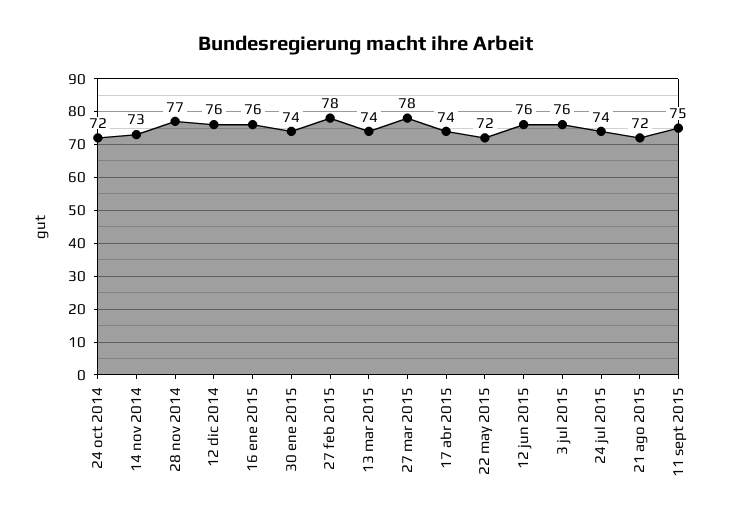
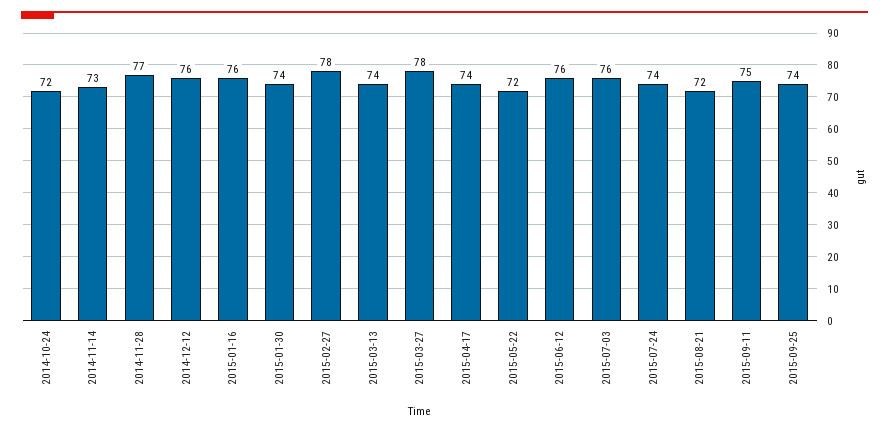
2015-09-25: none -> 74

